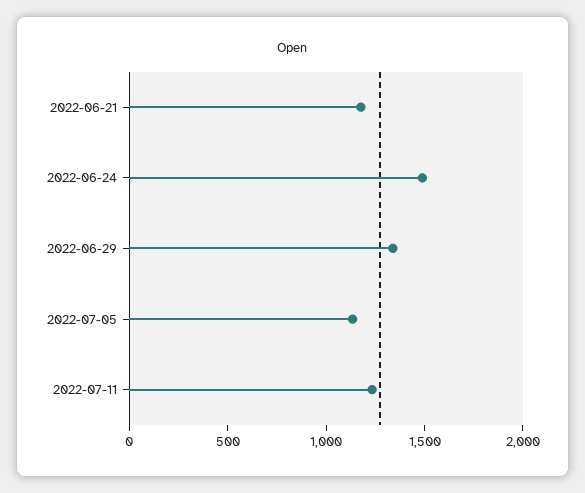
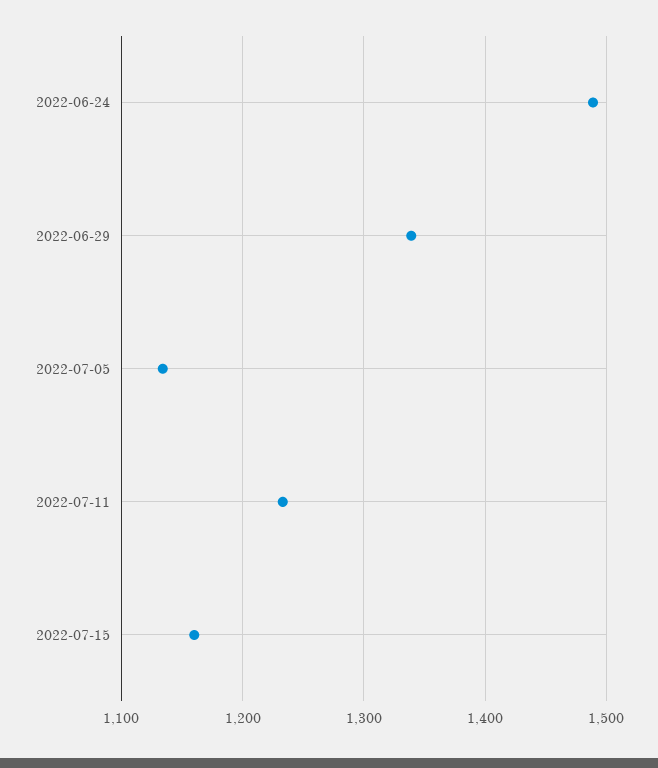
2022-06-21: 1200 -> none
2022-07-15: none -> 1160

